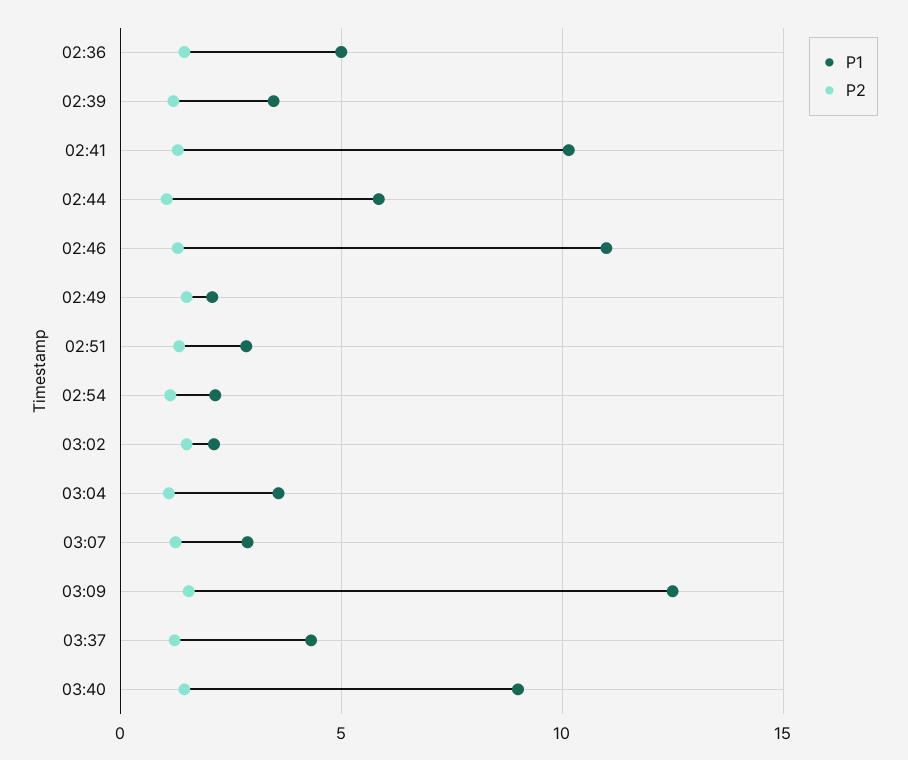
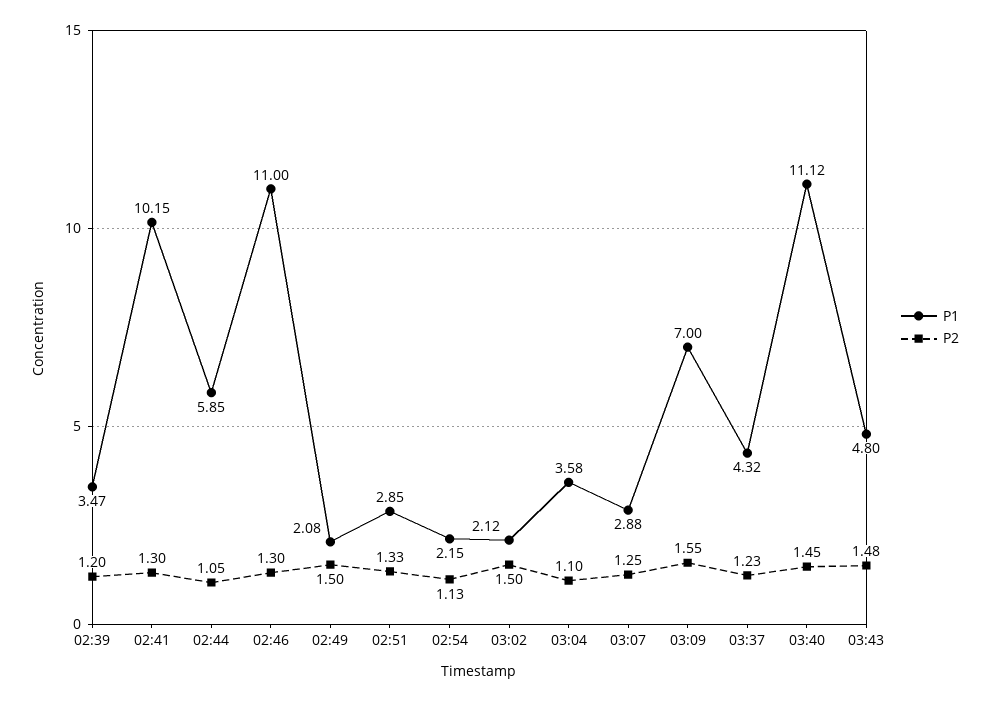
P1, 02:36: 5 -> none
P2, 02:36: 1.5 -> none
P1, 03:09: 12.5 -> 7
P1, 03:40: 9 -> 11.12
P1, 03:43: none -> 4.8
P2, 03:43: none -> 1.48

